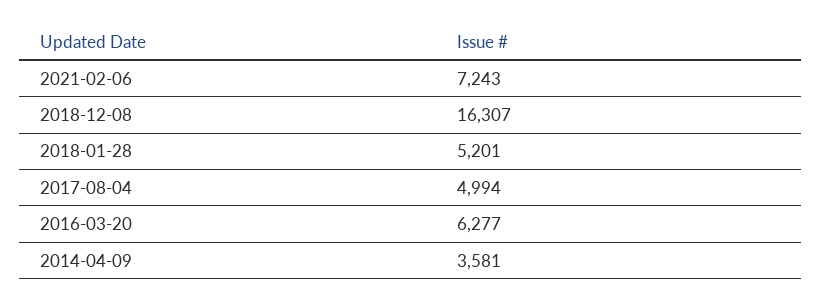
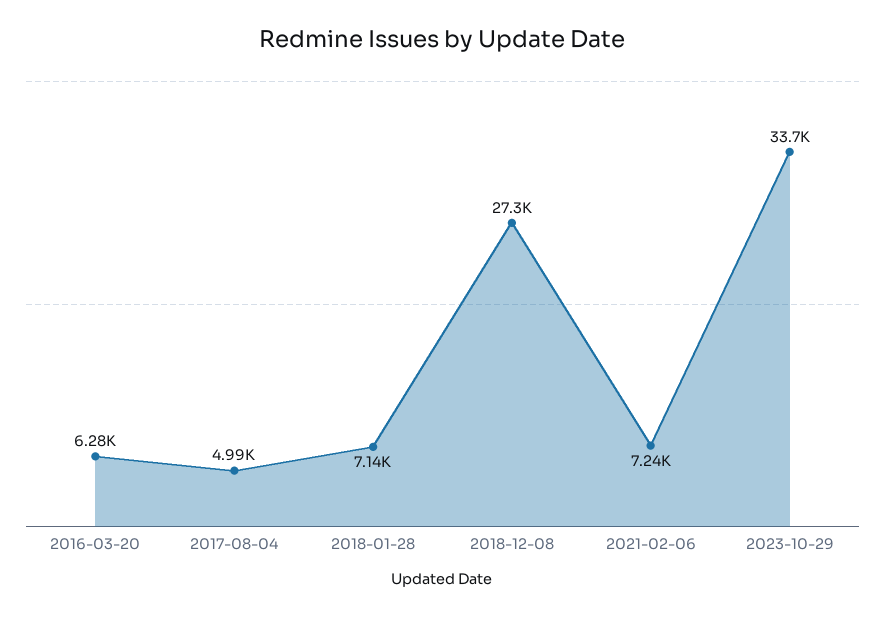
2018-12-08: 16307 -> 27300
2018-01-28: 5201 -> 7140
2014-04-09: 3581 -> none
2023-10-29: none -> 33700

